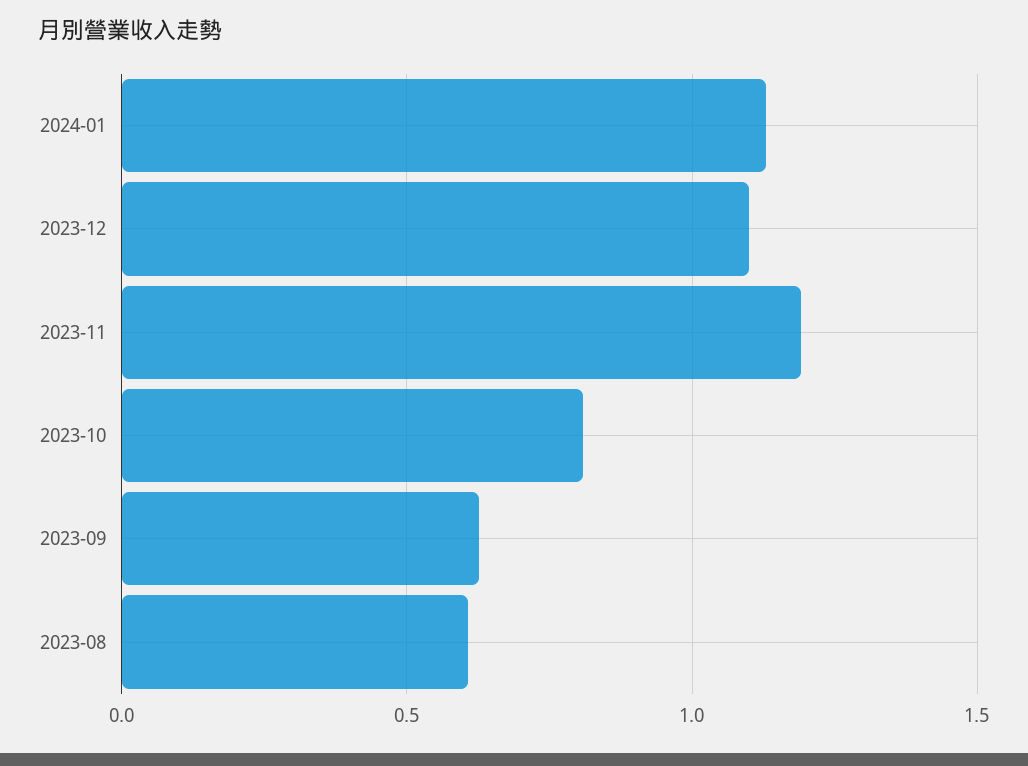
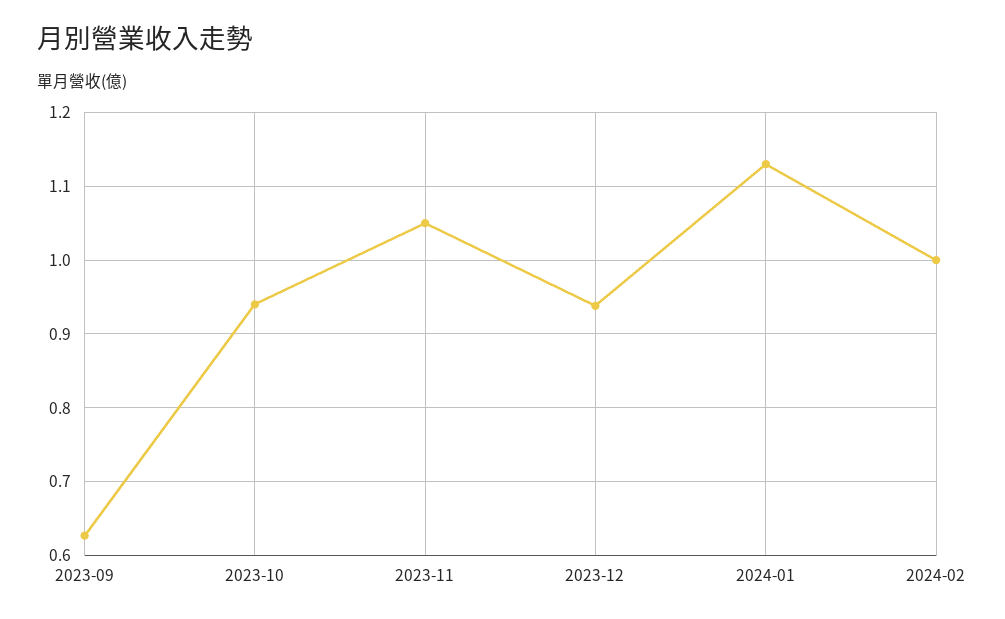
2023-12: 1.1 -> 0.94
2023-11: 1.2 -> 1.05
2023-10: 0.8 -> 0.94
2023-08: 0.6 -> none
2024-02: none -> 1

